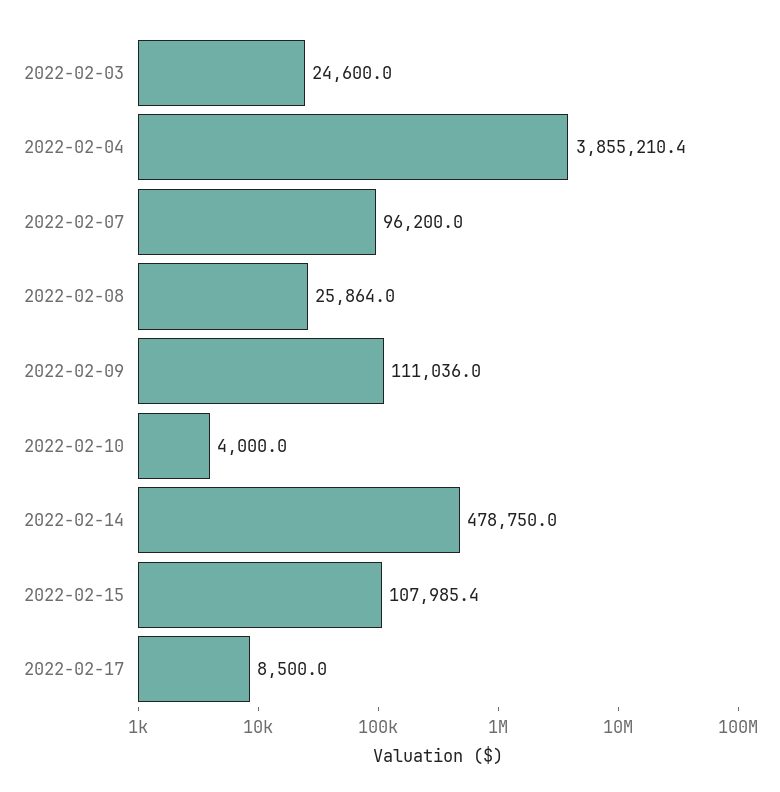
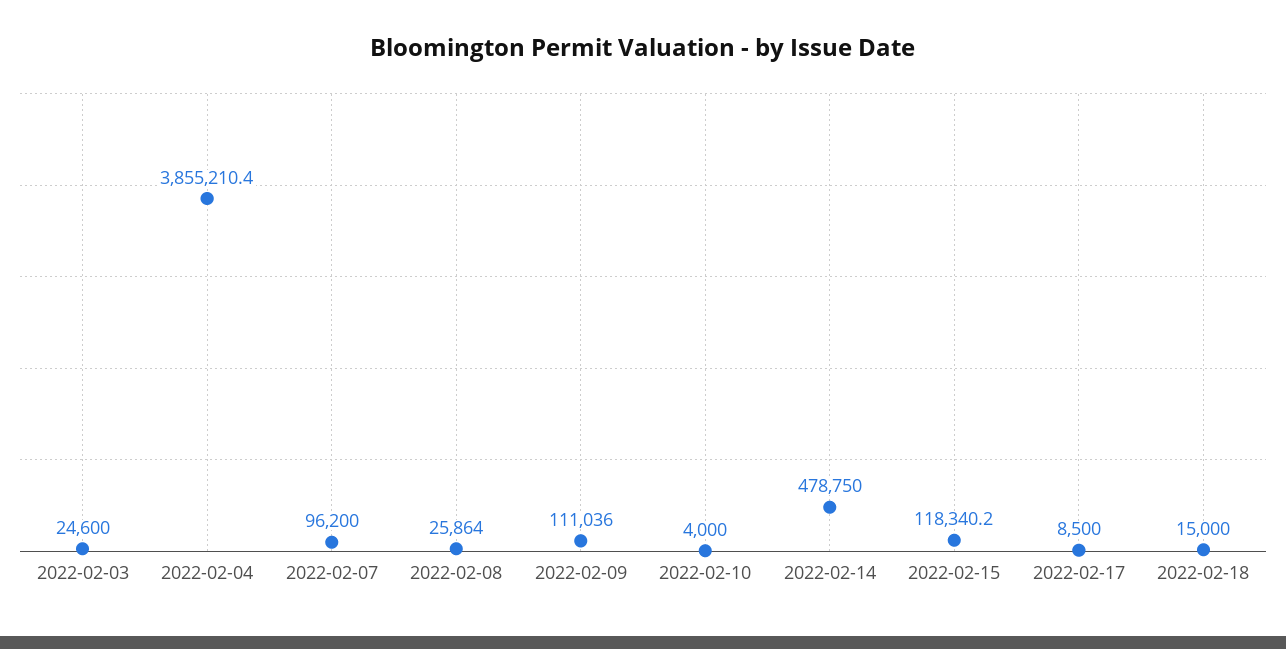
2022-02-15: 107985.4 -> 118340.2
2022-02-18: none -> 15000

